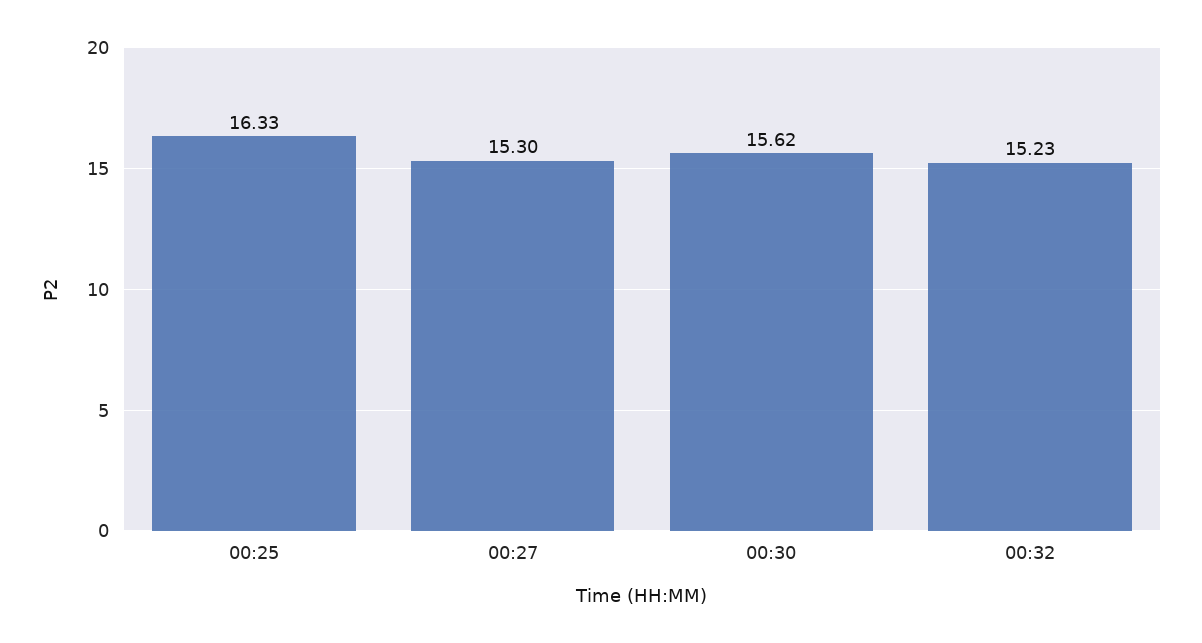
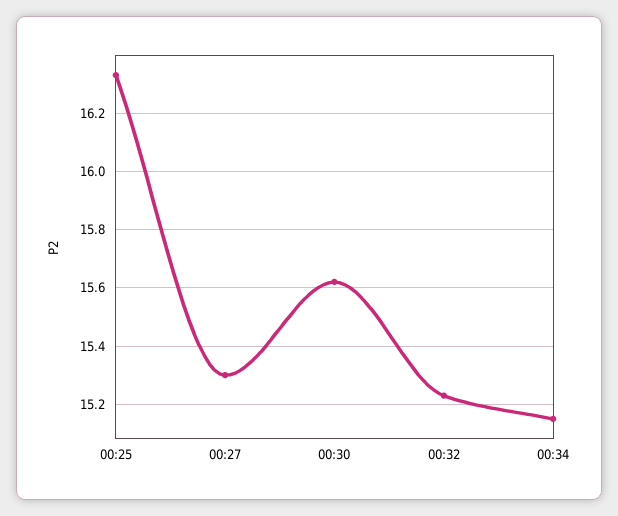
00:34: none -> 15.15

